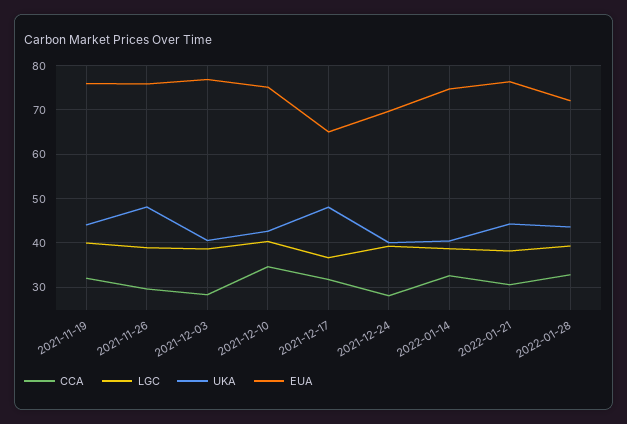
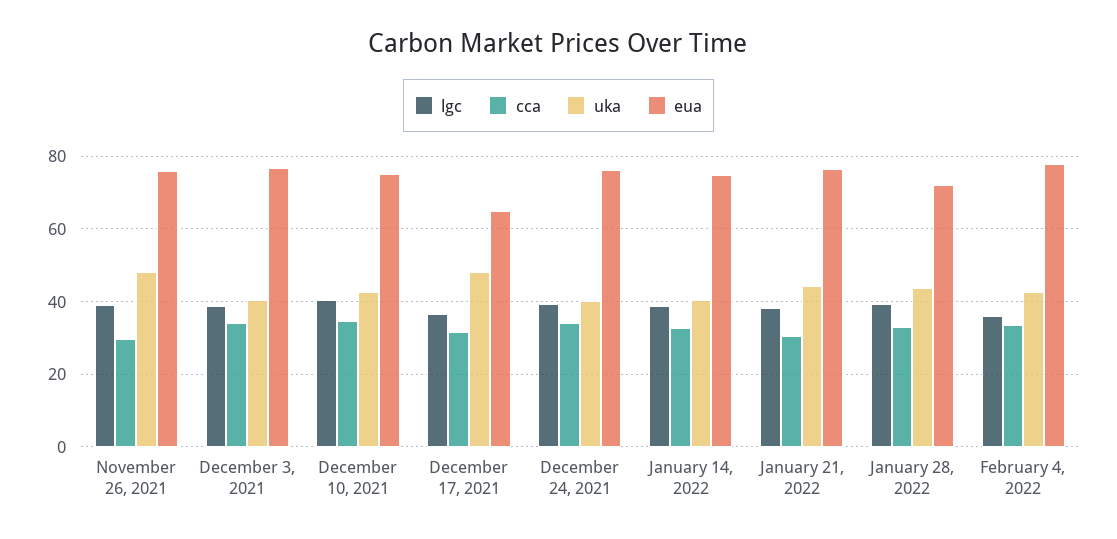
CCA, 2021-11-19: 32 -> none
LGC, 2021-11-19: 40 -> none
UKA, 2021-11-19: 44 -> none
EUA, 2021-11-19: 76 -> none
CCA, 2021-12-03: 28 -> 34
CCA, 2021-12-24: 28 -> 34
EUA, 2021-12-24: 70 -> 76
LGC, February 4, 2022: none -> 36
CCA, February 4, 2022: none -> 34
UKA, February 4, 2022: none -> 42
EUA, February 4, 2022: none -> 78

